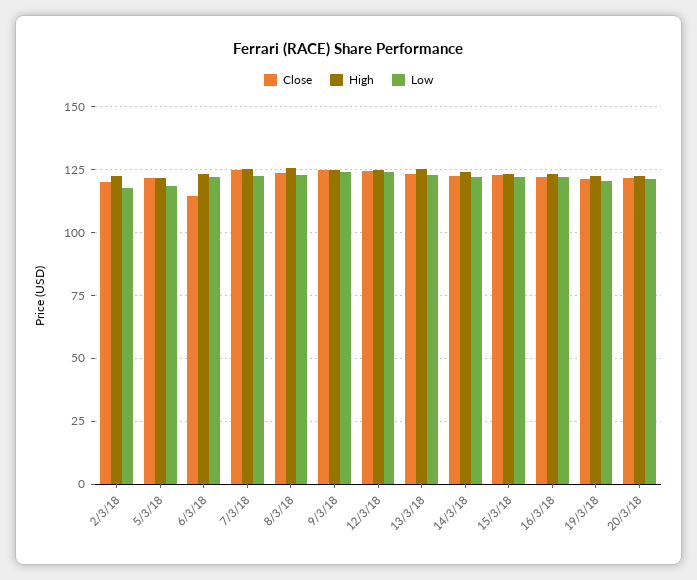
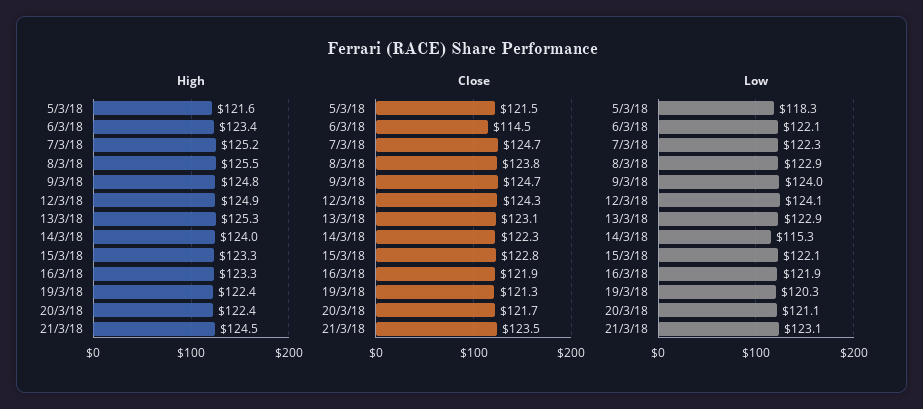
Close, 2/3/18: 120 -> none
High, 2/3/18: 122.5 -> none
Low, 2/3/18: 117.5 -> none
Low, 14/3/18: 122.5 -> 115.3
High, 21/3/18: none -> 124.5
Close, 21/3/18: none -> 123.5
Low, 21/3/18: none -> 123.1

